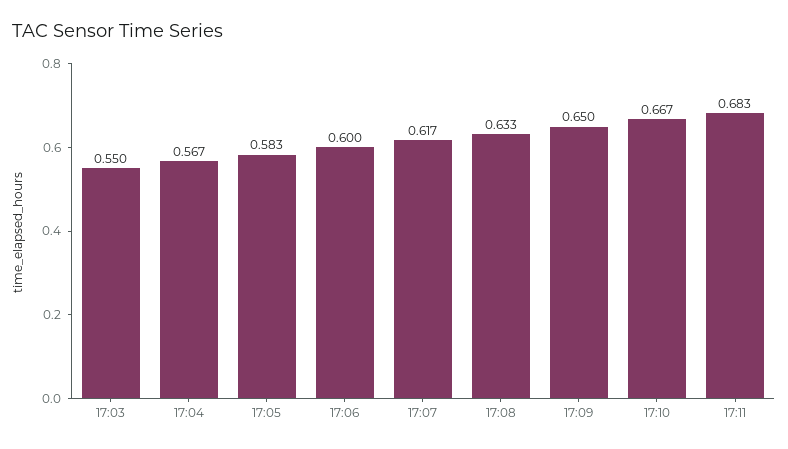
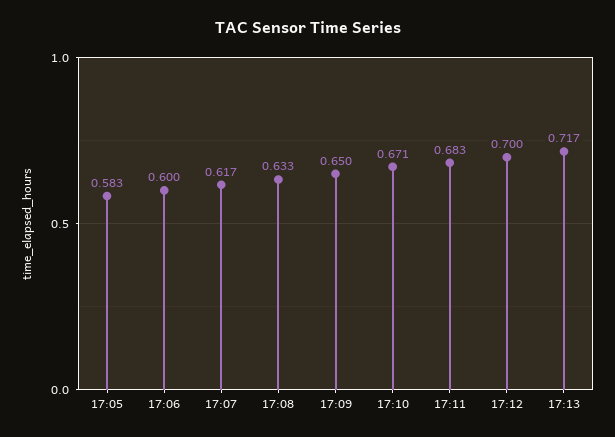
17:03: 0.55 -> none
17:04: 0.567 -> none
17:10: 0.667 -> 0.671
17:12: none -> 0.7
17:13: none -> 0.717

